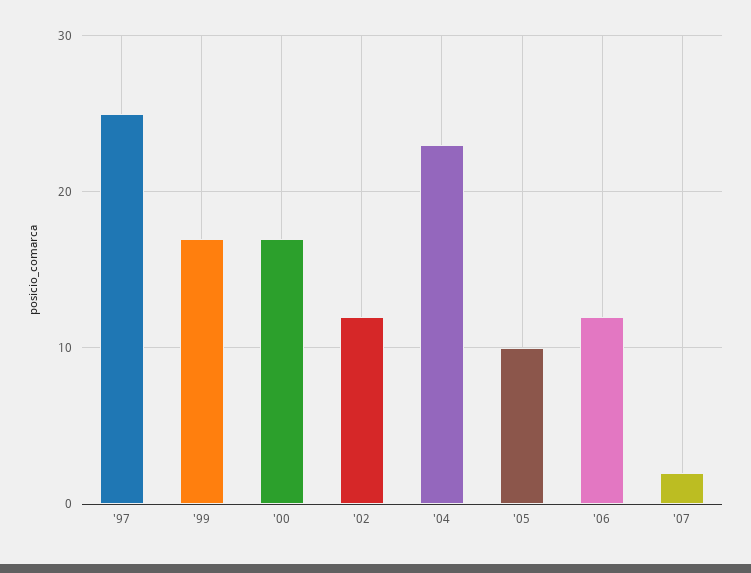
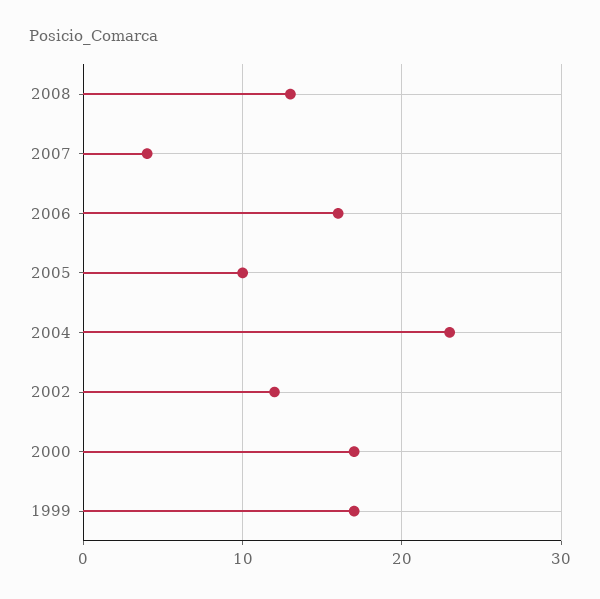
'97: 25 -> none
'06: 12 -> 16
'07: 2 -> 4
2008: none -> 13

